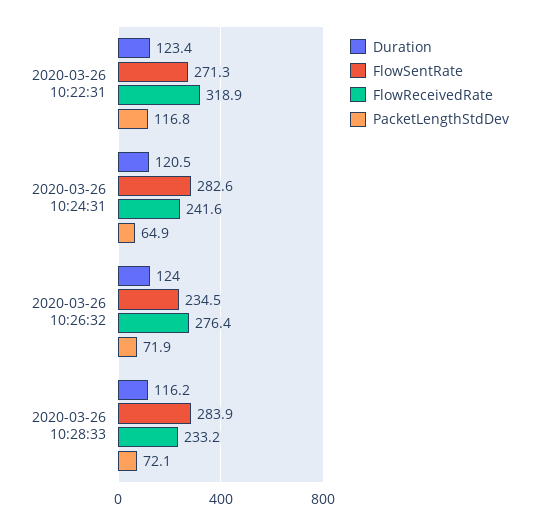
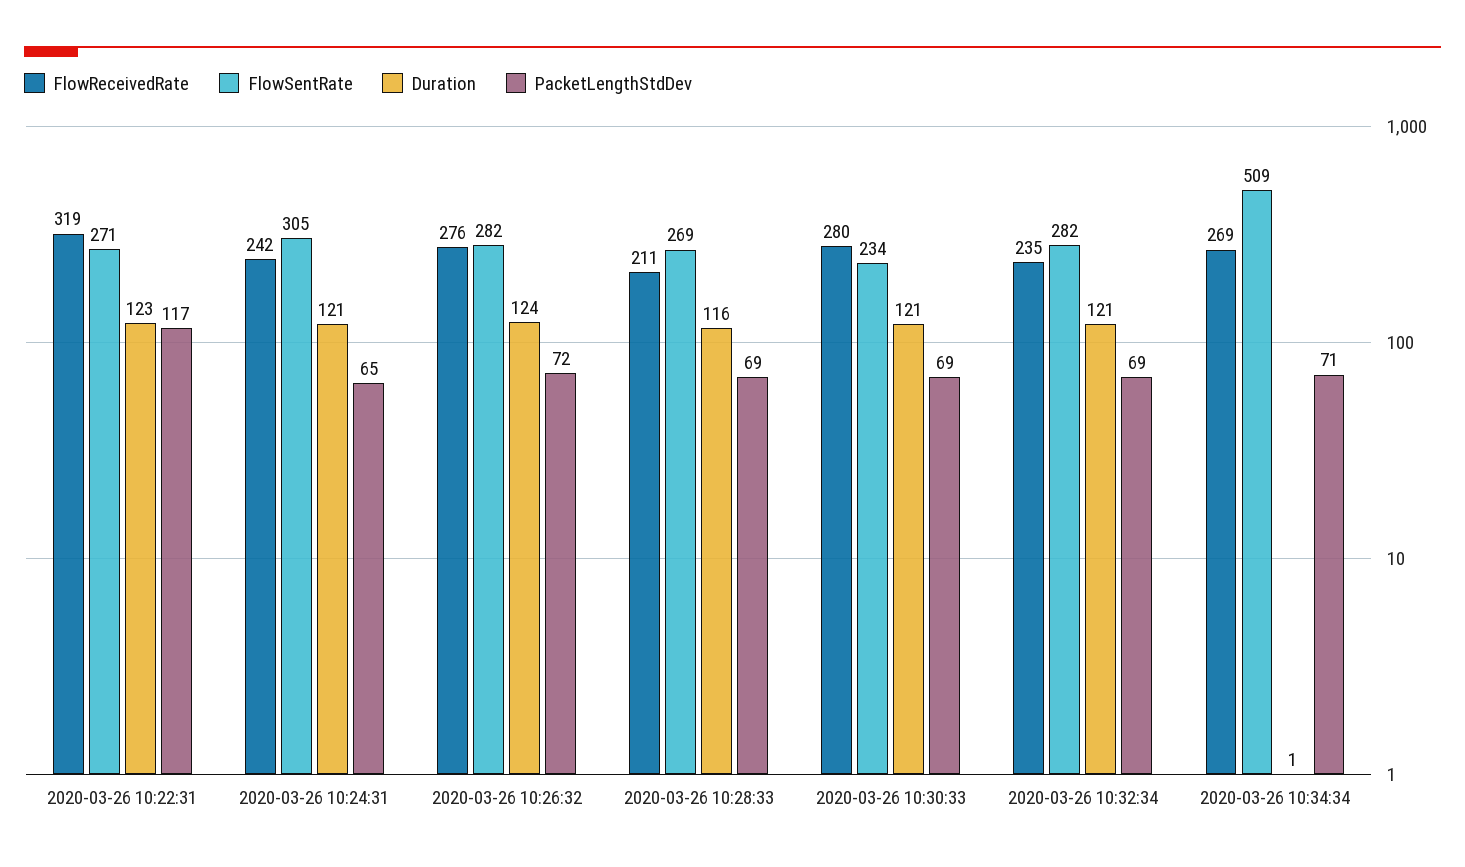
FlowSentRate, 2020-03-26 10:24:31: 282.6 -> 305
FlowSentRate, 2020-03-26 10:26:32: 234.5 -> 282
FlowSentRate, 2020-03-26 10:28:33: 283.9 -> 269
FlowReceivedRate, 2020-03-26 10:28:33: 233.2 -> 211
PacketLengthStdDev, 2020-03-26 10:28:33: 72.1 -> 69
FlowReceivedRate, 2020-03-26 10:30:33: none -> 280
FlowSentRate, 2020-03-26 10:30:33: none -> 234
Duration, 2020-03-26 10:30:33: none -> 121
PacketLengthStdDev, 2020-03-26 10:30:33: none -> 69
FlowReceivedRate, 2020-03-26 10:32:34: none -> 235
FlowSentRate, 2020-03-26 10:32:34: none -> 282
Duration, 2020-03-26 10:32:34: none -> 121
PacketLengthStdDev, 2020-03-26 10:32:34: none -> 69
FlowReceivedRate, 2020-03-26 10:34:34: none -> 269
FlowSentRate, 2020-03-26 10:34:34: none -> 509
Duration, 2020-03-26 10:34:34: none -> 1
PacketLengthStdDev, 2020-03-26 10:34:34: none -> 71

